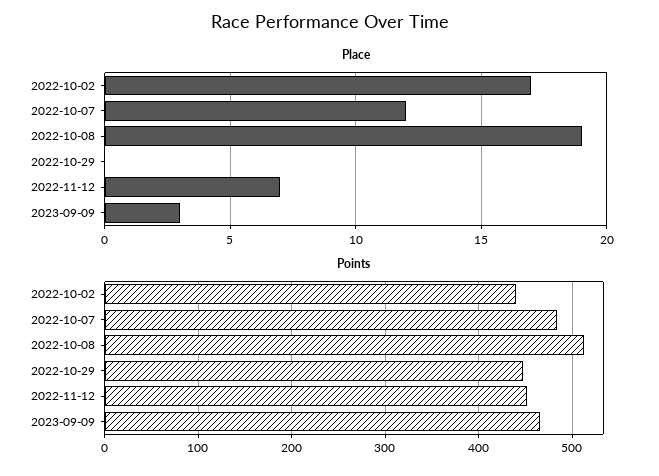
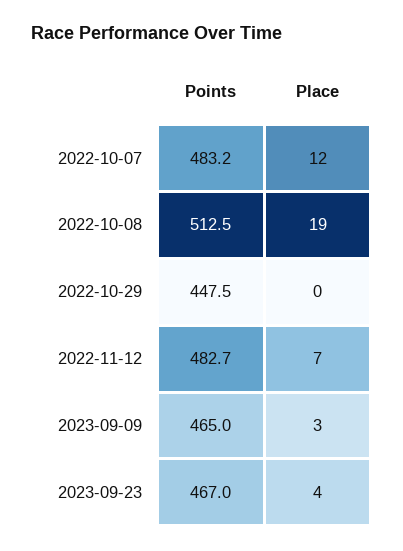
Place, 2022-10-02: 17 -> none
Points, 2022-10-02: 440 -> none
Points, 2022-11-12: 450 -> 482.7
Points, 2023-09-23: none -> 467
Place, 2023-09-23: none -> 4

